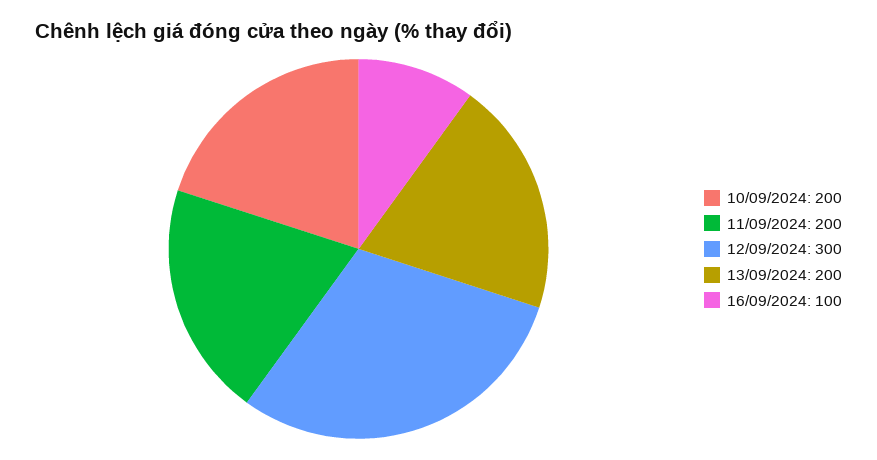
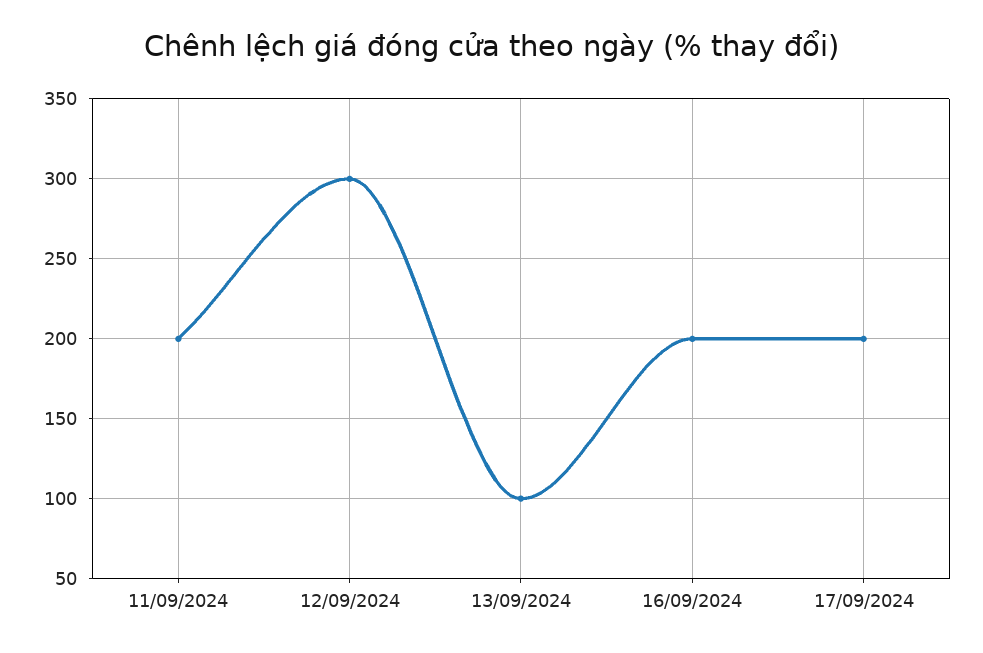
10/09/2024: 200 -> none
13/09/2024: 200 -> 100
16/09/2024: 100 -> 200
17/09/2024: none -> 200

